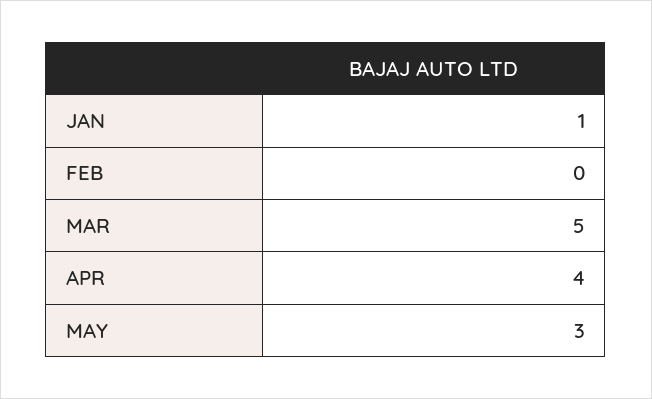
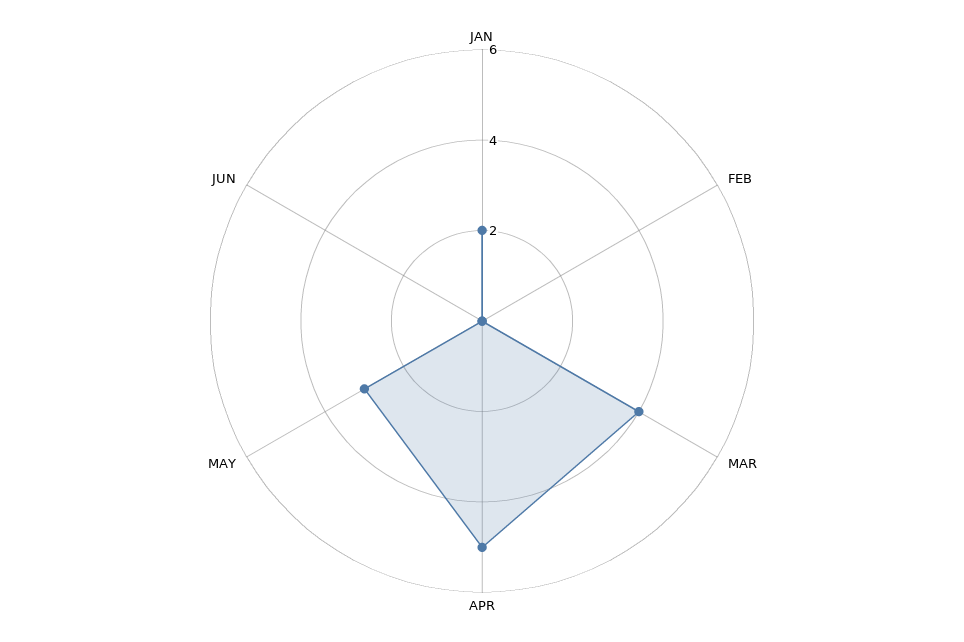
JAN: 1 -> 2
MAR: 5 -> 4
APR: 4 -> 5
JUN: none -> 0

